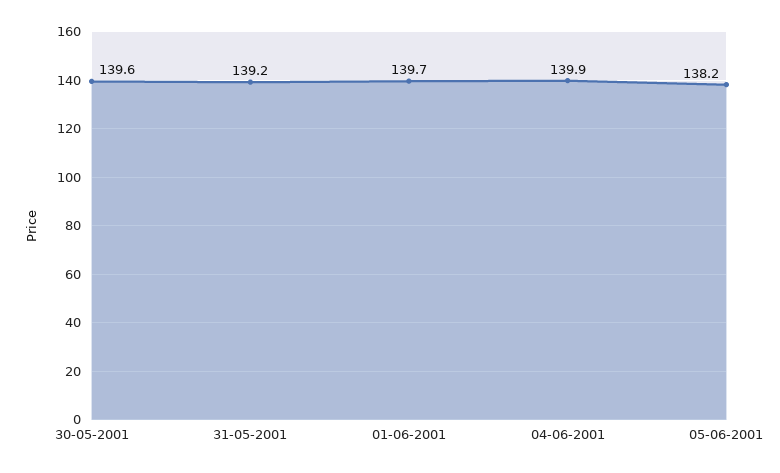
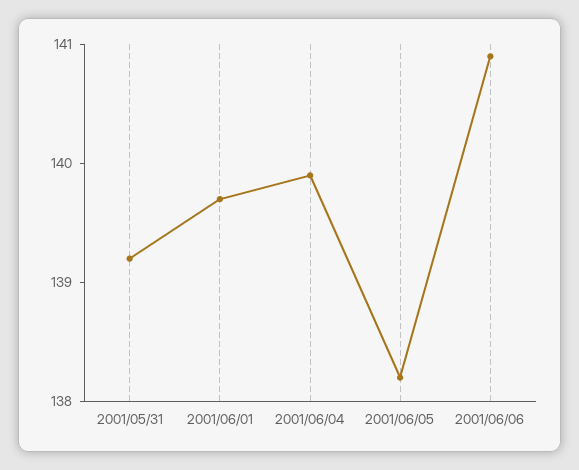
30-05-2001: 139.6 -> none
2001/06/06: none -> 140.9

